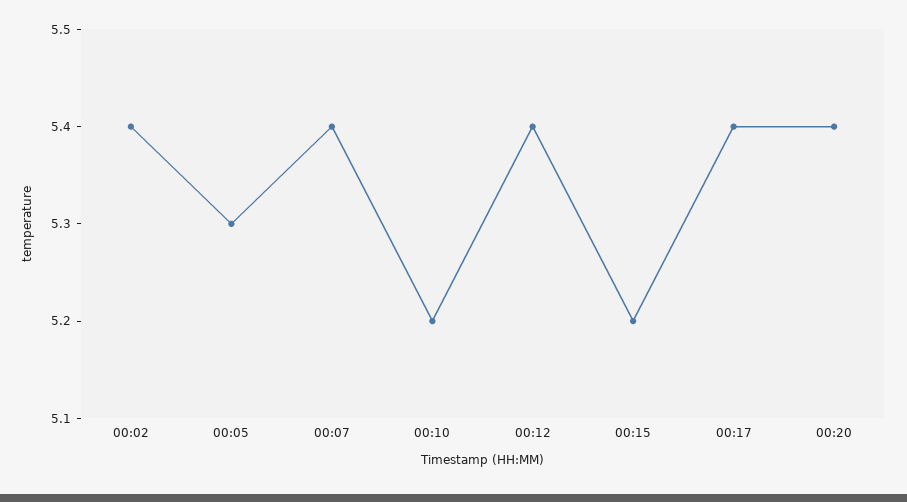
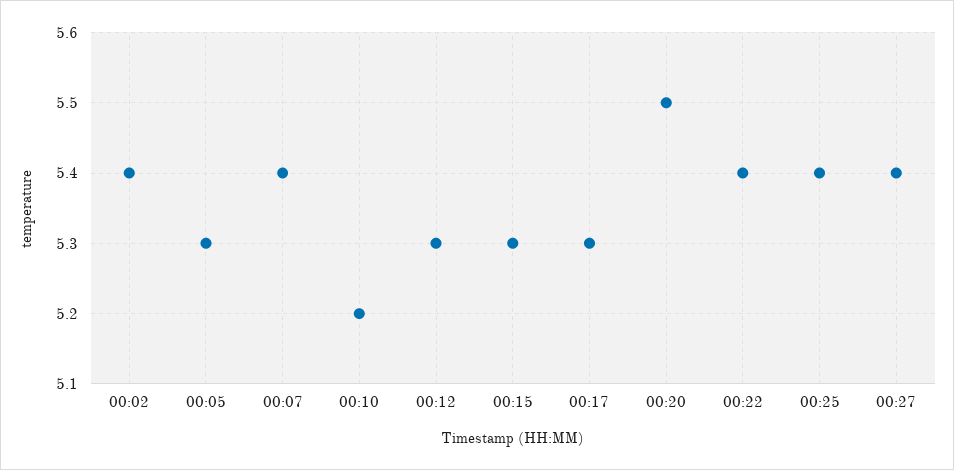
00:12: 5.4 -> 5.3
00:15: 5.2 -> 5.3
00:17: 5.4 -> 5.3
00:20: 5.4 -> 5.5
00:22: none -> 5.4
00:25: none -> 5.4
00:27: none -> 5.4

